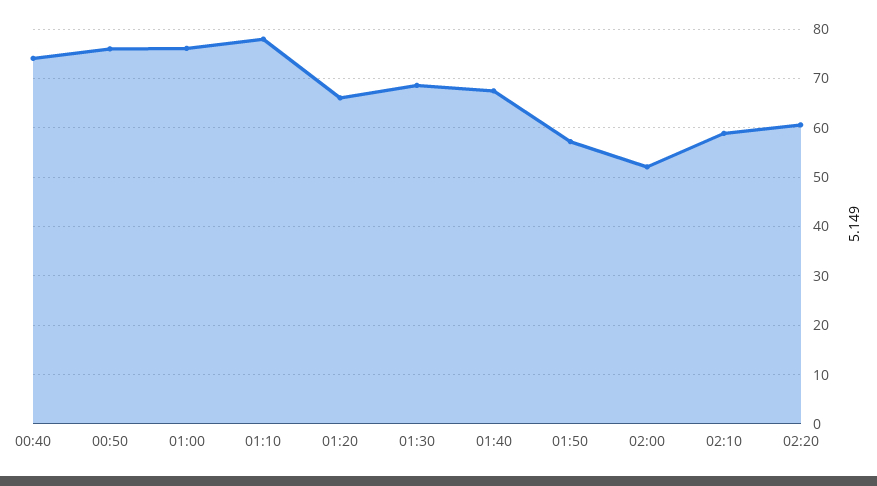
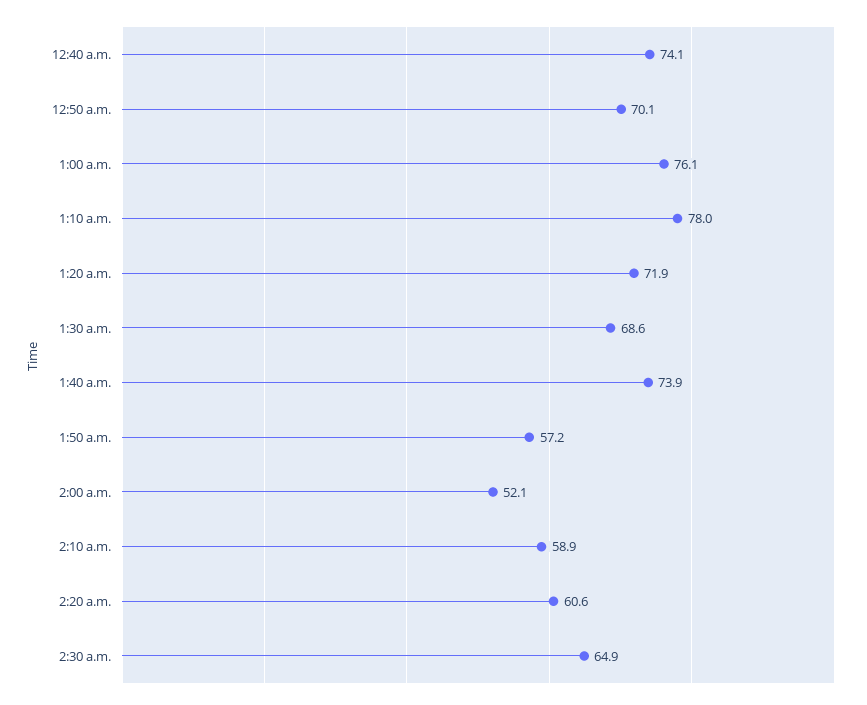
00:50: 76 -> 70.1
01:20: 66 -> 71.9
01:40: 68 -> 73.9
2:30 a.m.: none -> 64.9

